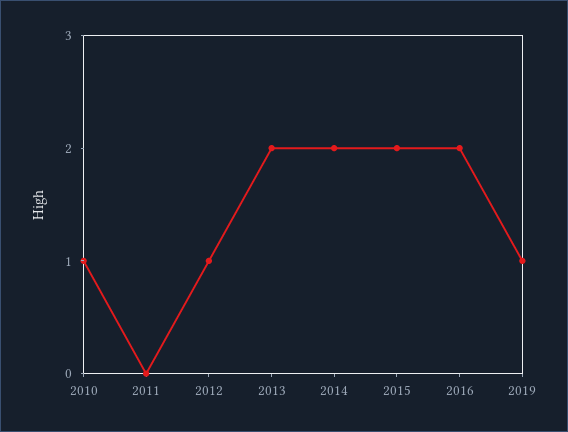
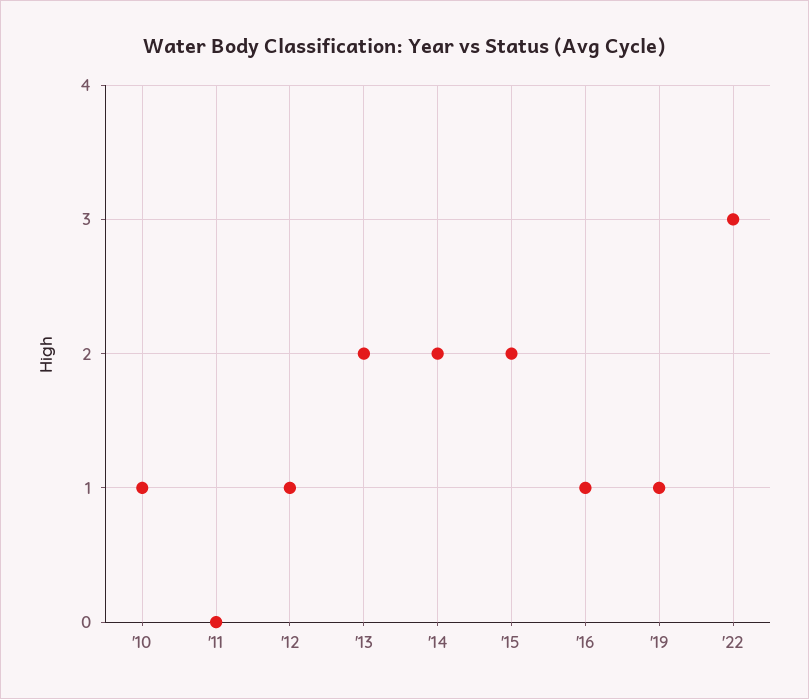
2016: 2 -> 1
'22: none -> 3

